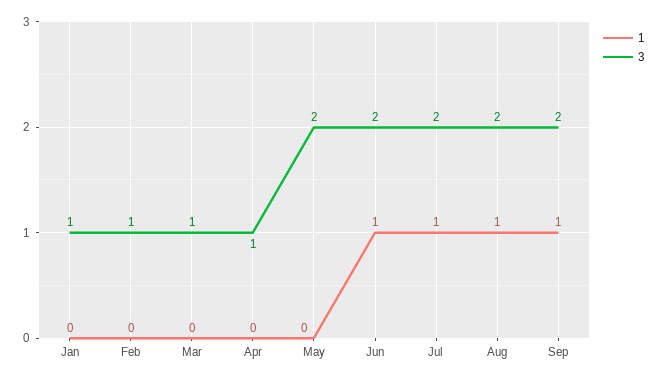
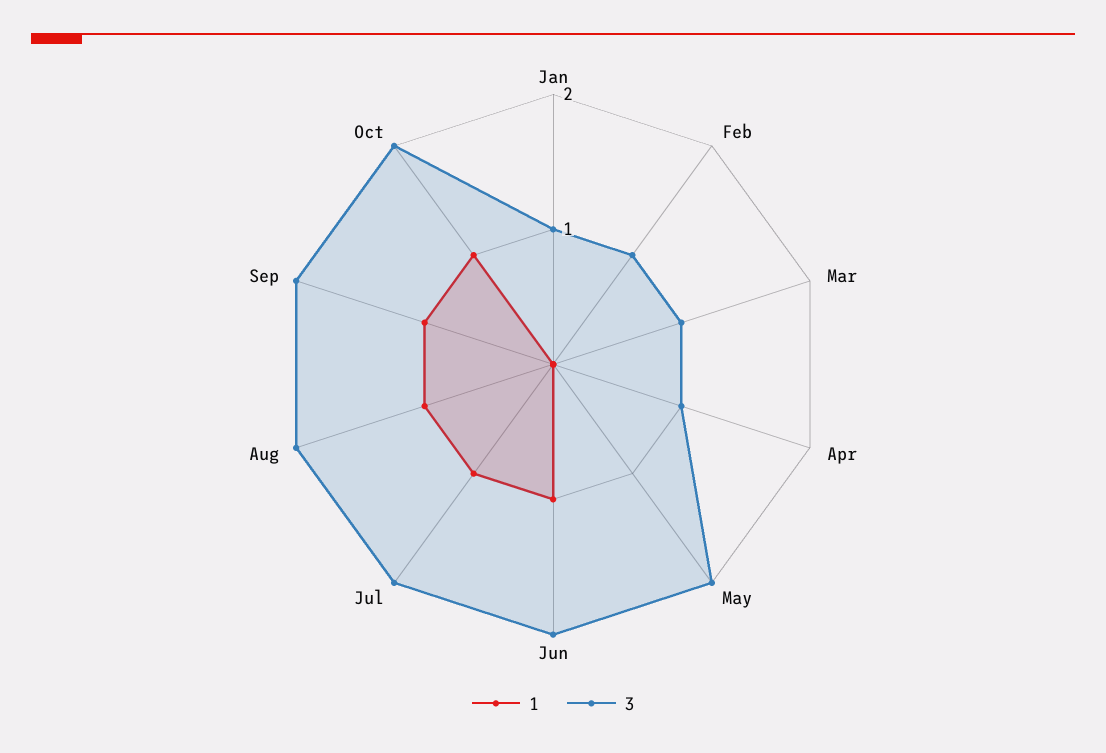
1, Oct: none -> 1
3, Oct: none -> 2

